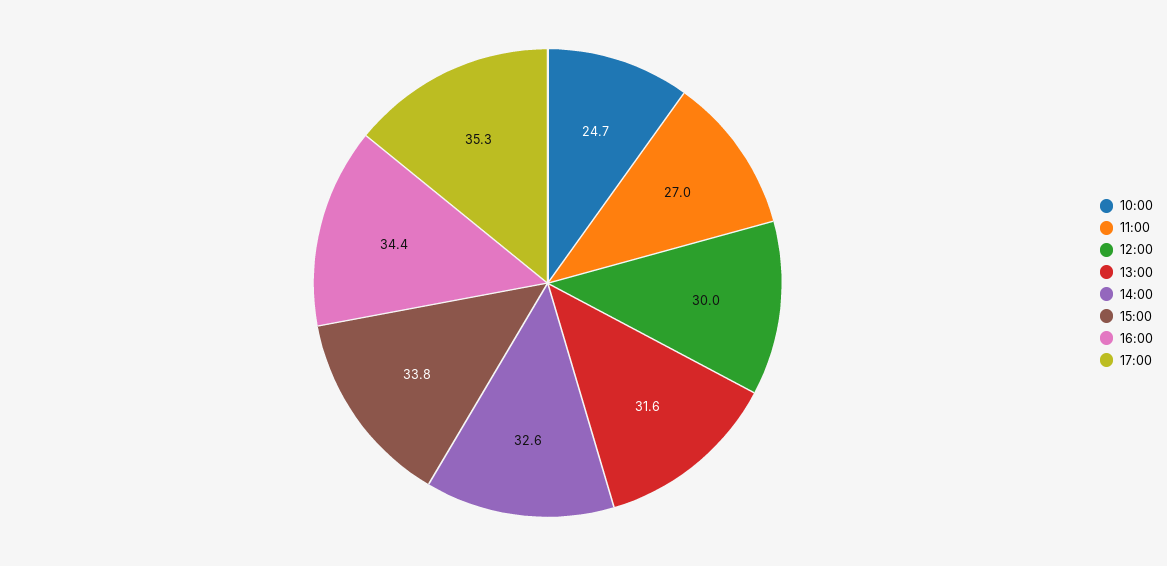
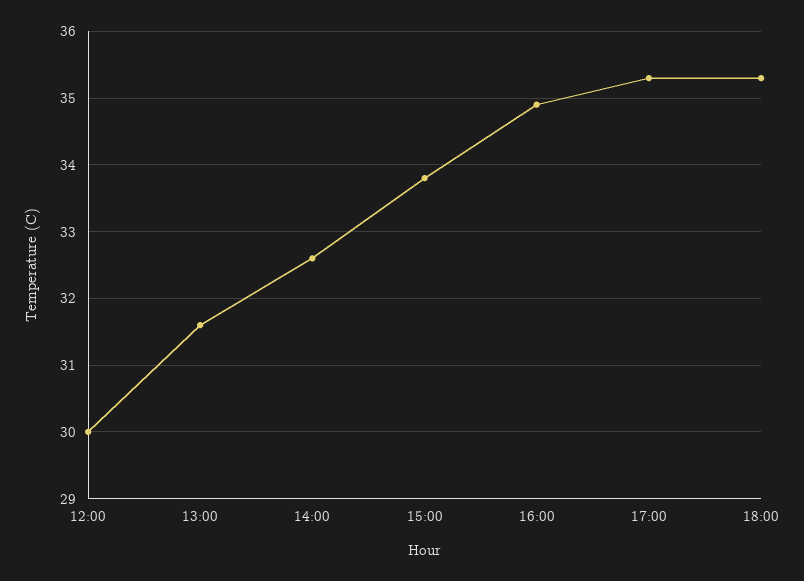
10:00: 24.7 -> none
11:00: 27 -> none
16:00: 34.4 -> 34.9
18:00: none -> 35.3

